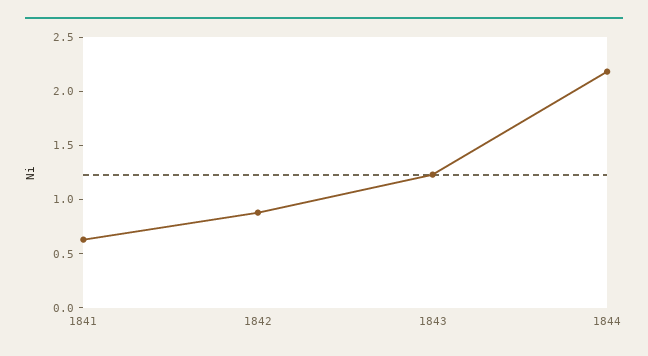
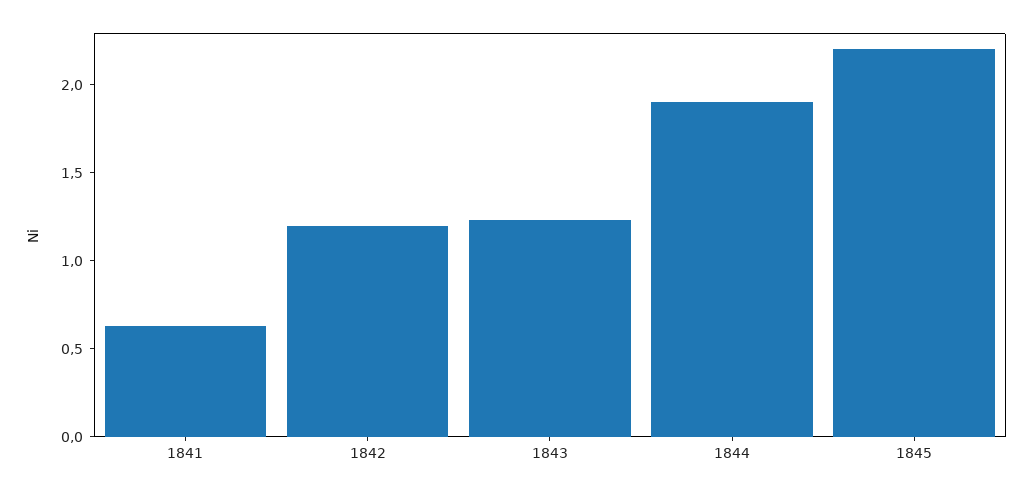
1842: 0.9 -> 1.2
1844: 2.2 -> 1.9
1845: none -> 2.2

